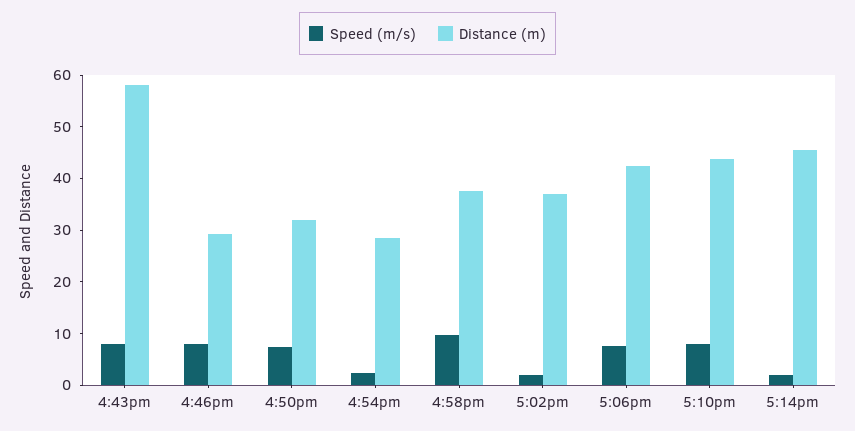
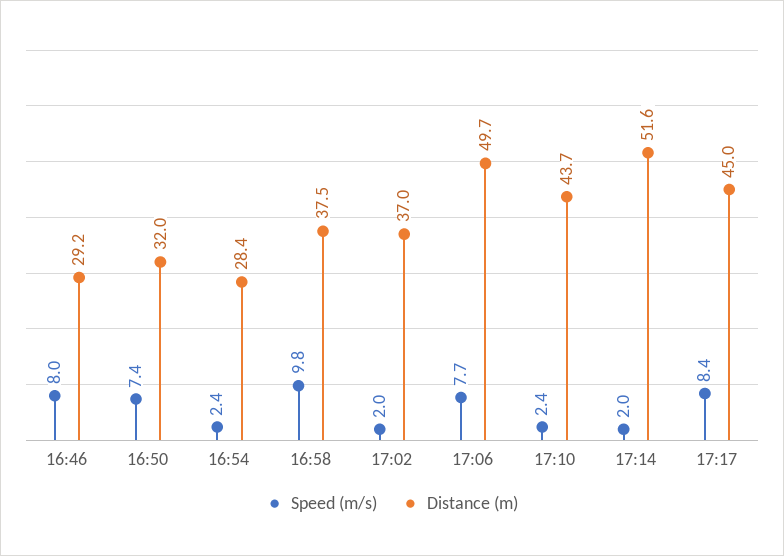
Speed (m/s), 4:43pm: 8 -> none
Distance (m), 4:43pm: 58 -> none
Distance (m), 5:06pm: 42 -> 49.7
Speed (m/s), 5:10pm: 8 -> 2.4
Distance (m), 5:14pm: 46 -> 51.6
Speed (m/s), 17:17: none -> 8.4
Distance (m), 17:17: none -> 45

